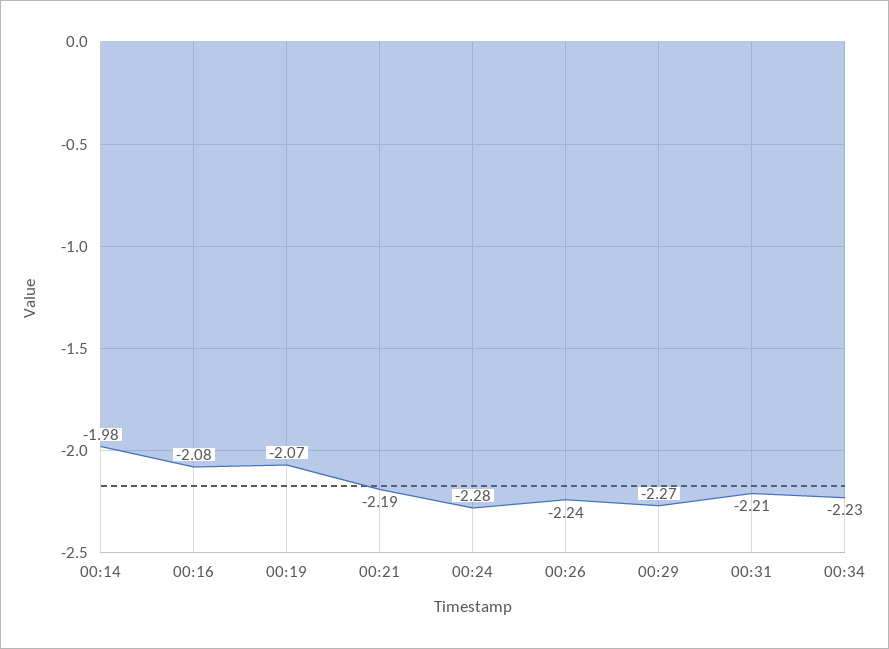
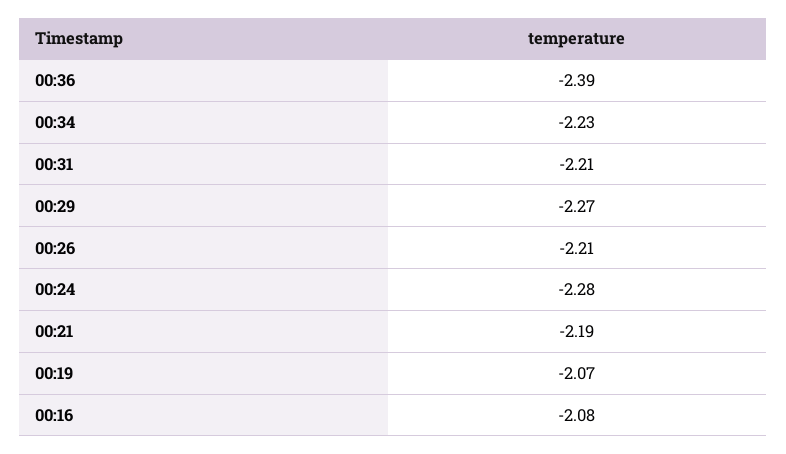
00:14: -1.98 -> none
00:26: -2.24 -> -2.21
00:36: none -> -2.39

